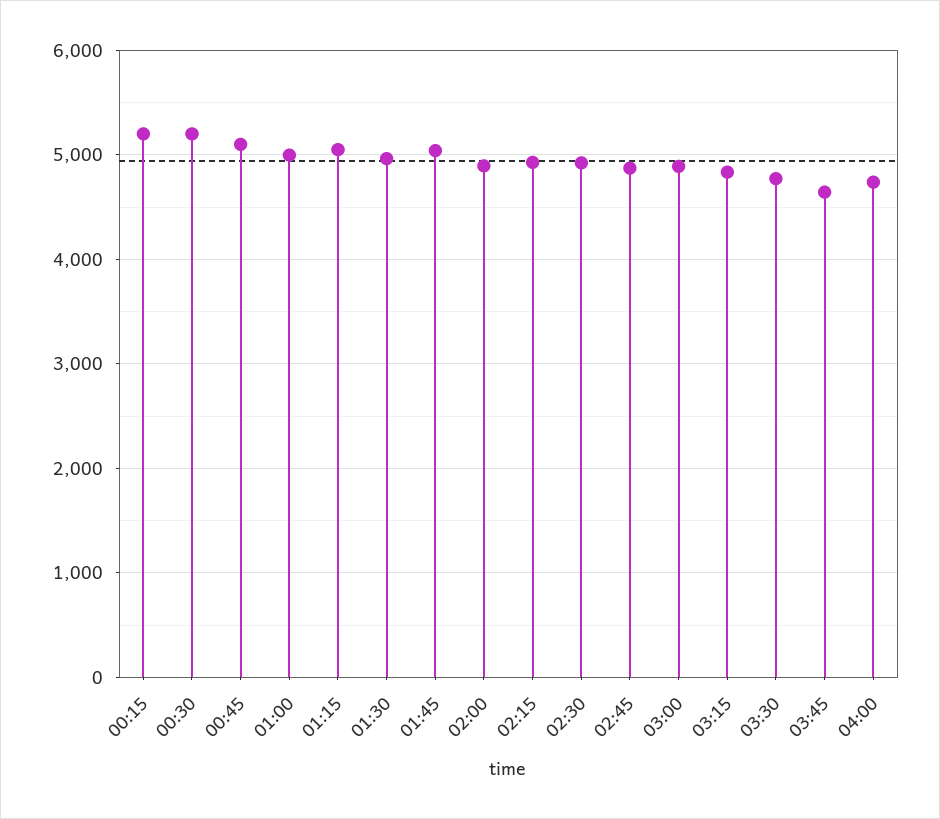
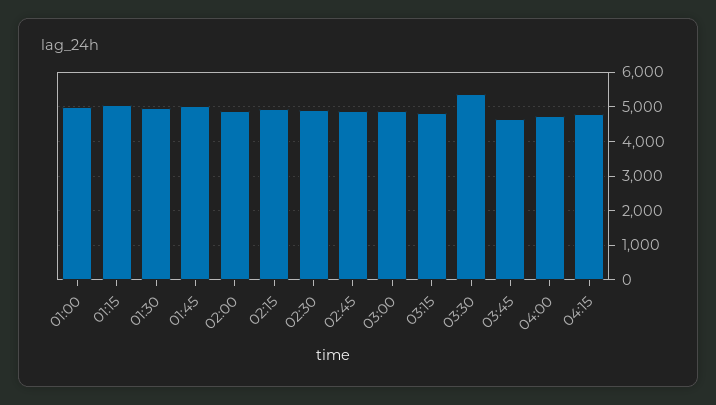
00:15: 5200 -> none
00:30: 5200 -> none
00:45: 5100 -> none
03:30: 4800 -> 5400
04:15: none -> 4800

